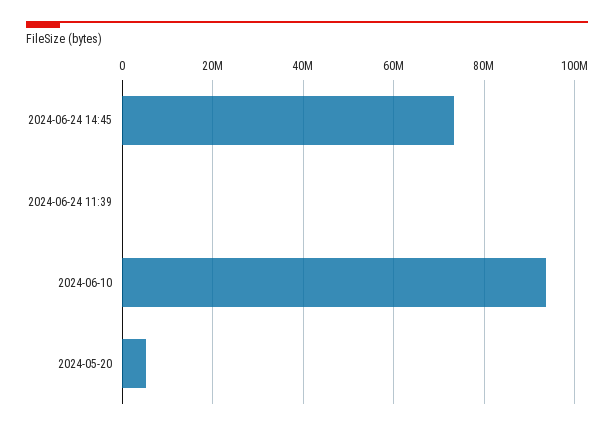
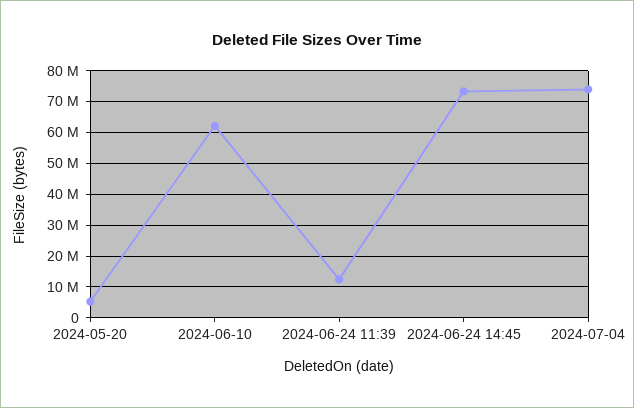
2024-06-24 11:39: 0 -> 12000000
2024-06-10: 94000000 -> 62000000
2024-07-04: none -> 74000000

